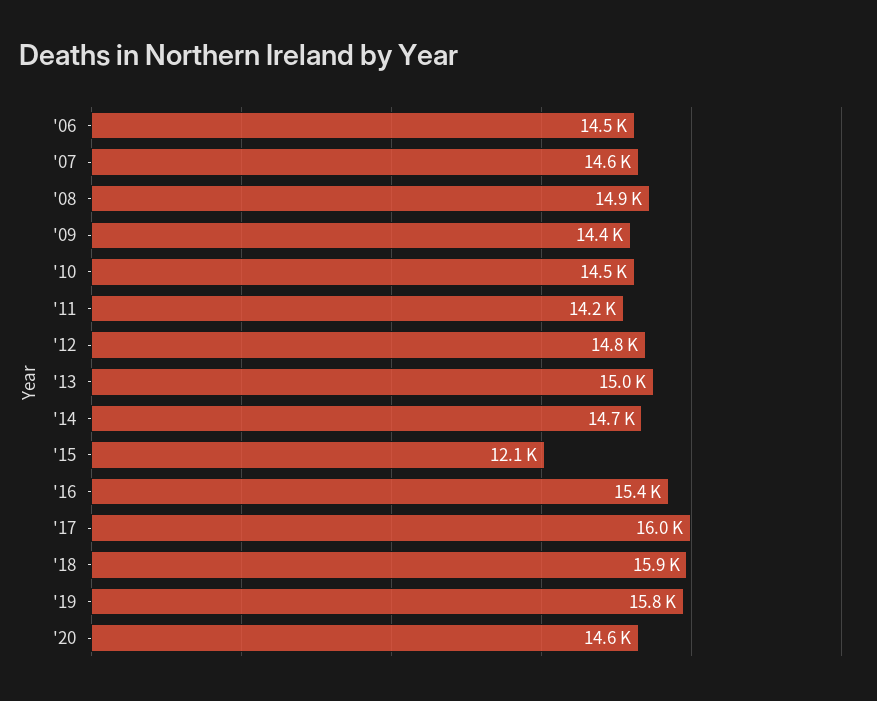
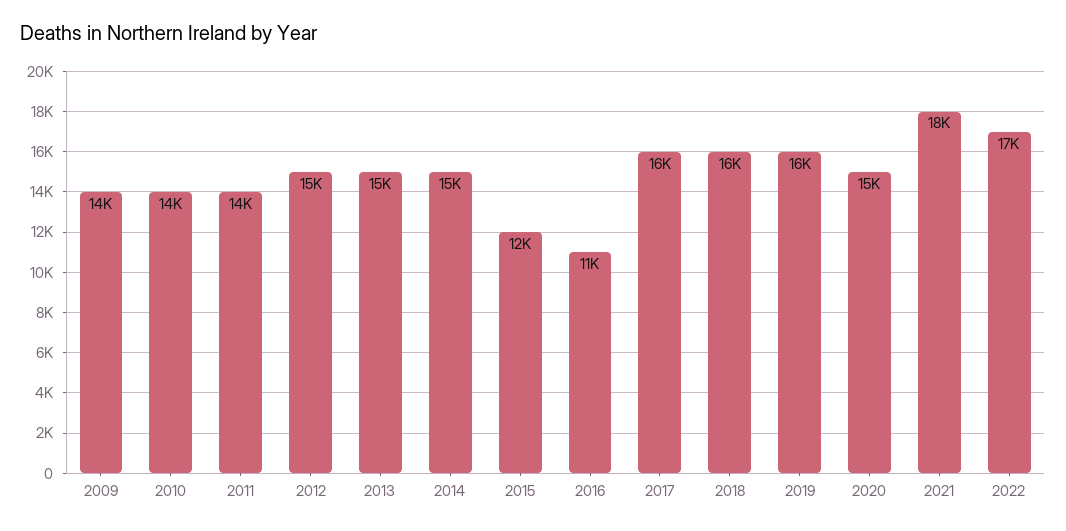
'06: 14500 -> none
'07: 14600 -> none
'08: 14900 -> none
'16: 15400 -> 11000
2021: none -> 18000
2022: none -> 17000

